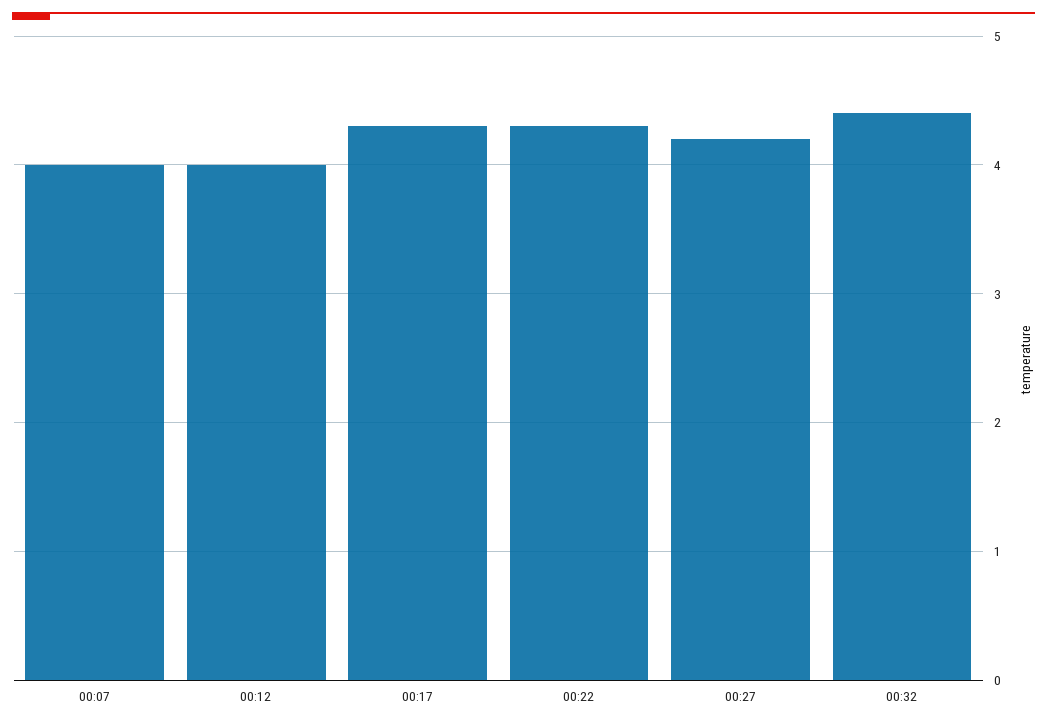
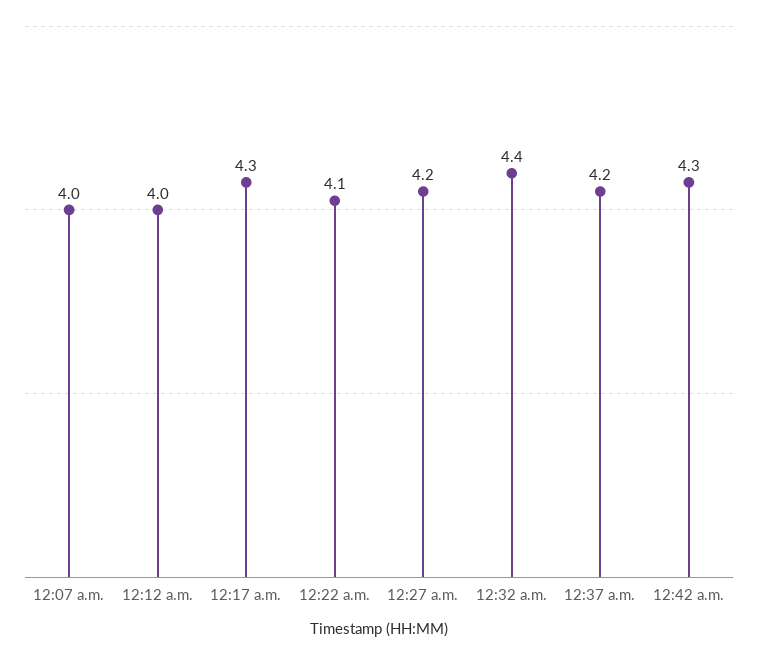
00:22: 4.3 -> 4.1
12:37 a.m.: none -> 4.2
12:42 a.m.: none -> 4.3

